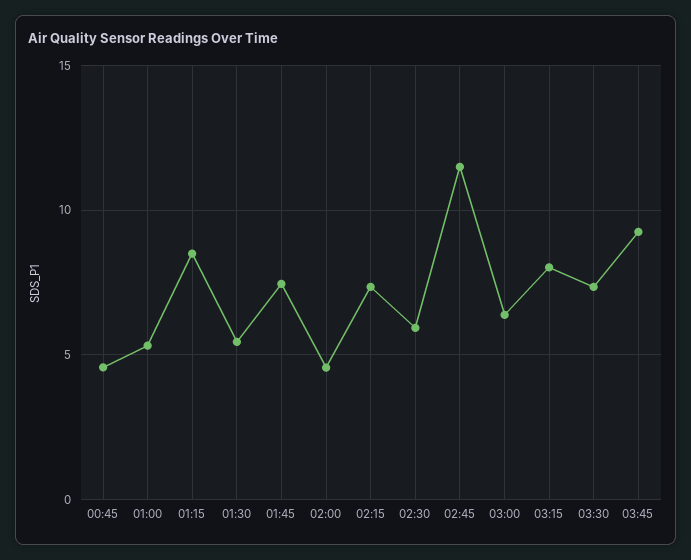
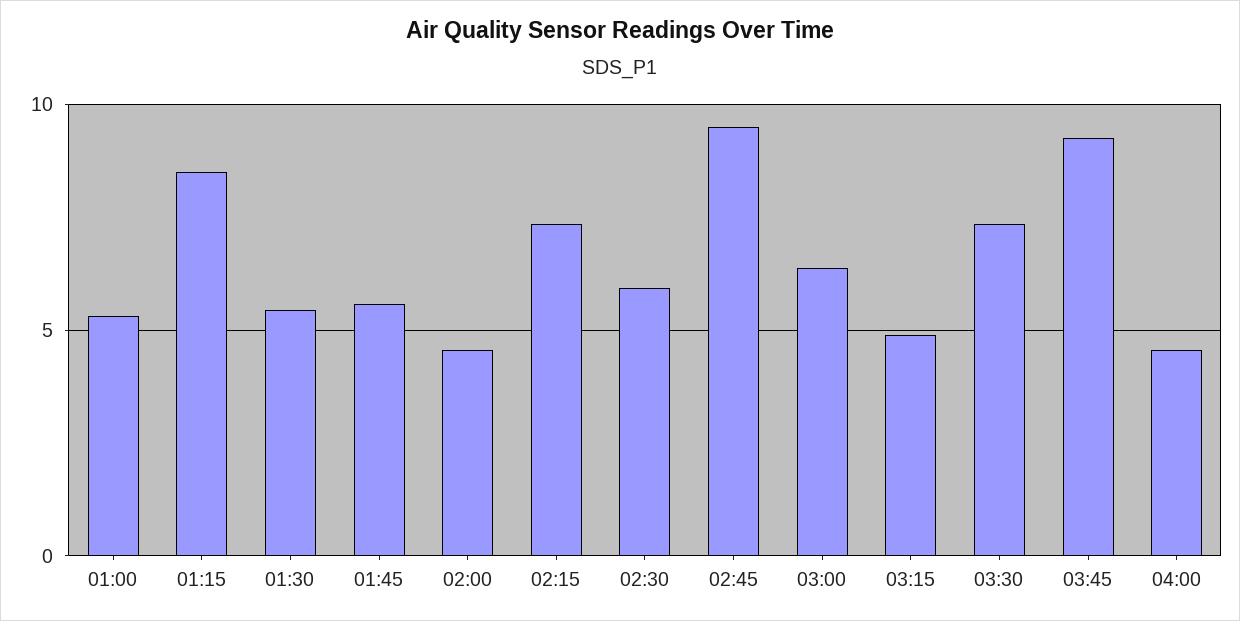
00:45: 4.5 -> none
01:45: 7.5 -> 5.5
02:45: 11.5 -> 9.5
03:15: 8 -> 5
04:00: none -> 4.5

